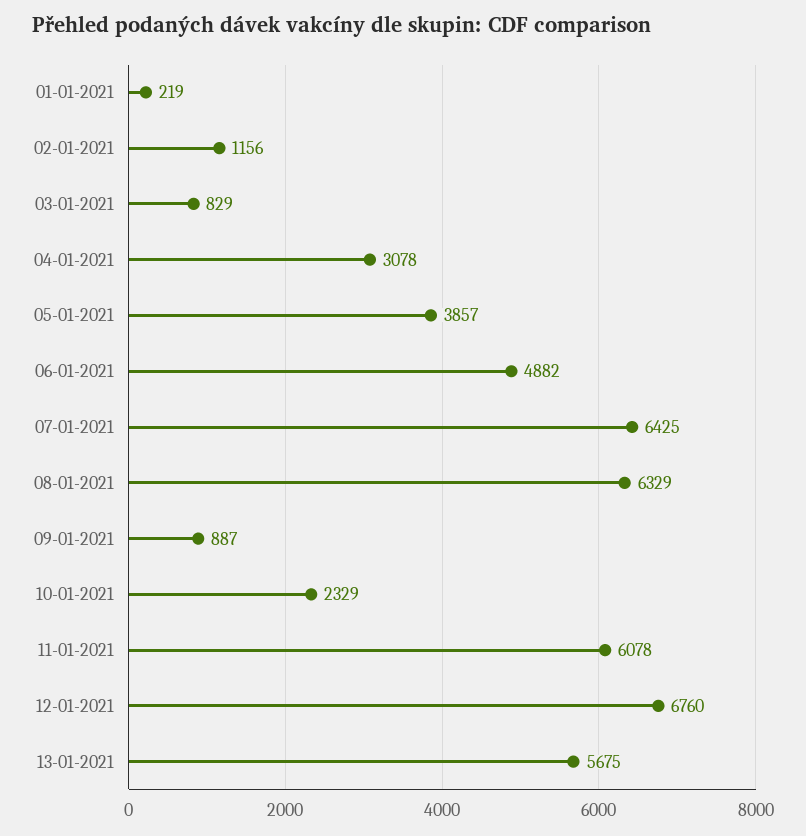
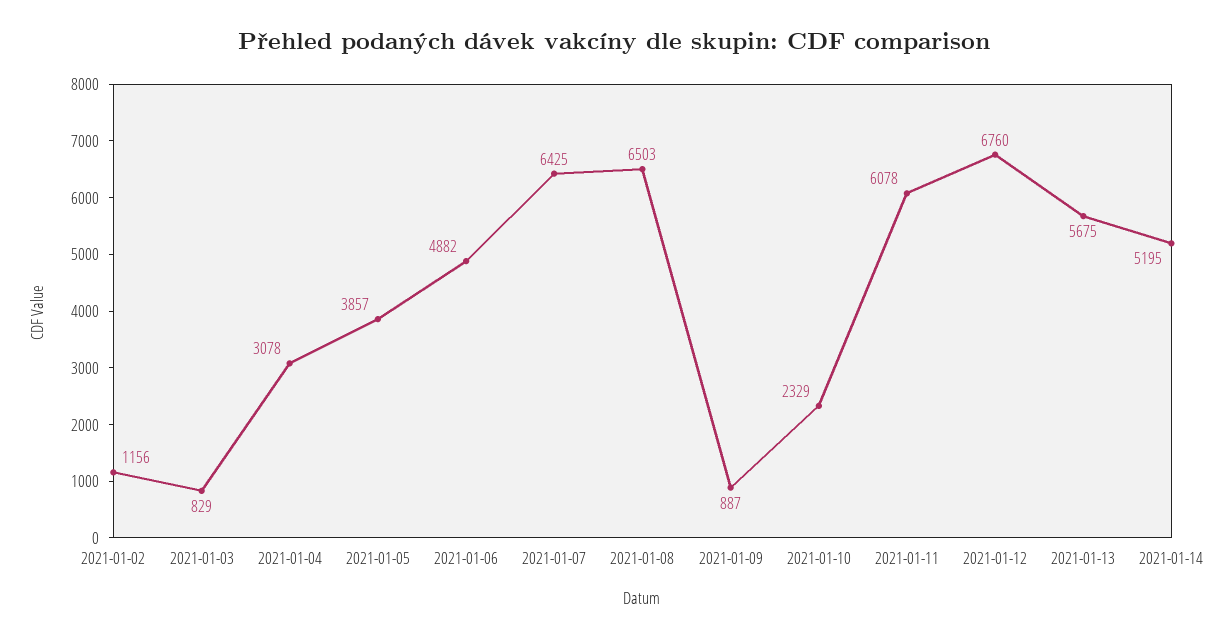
01-01-2021: 219 -> none
08-01-2021: 6329 -> 6503
2021-01-14: none -> 5195

